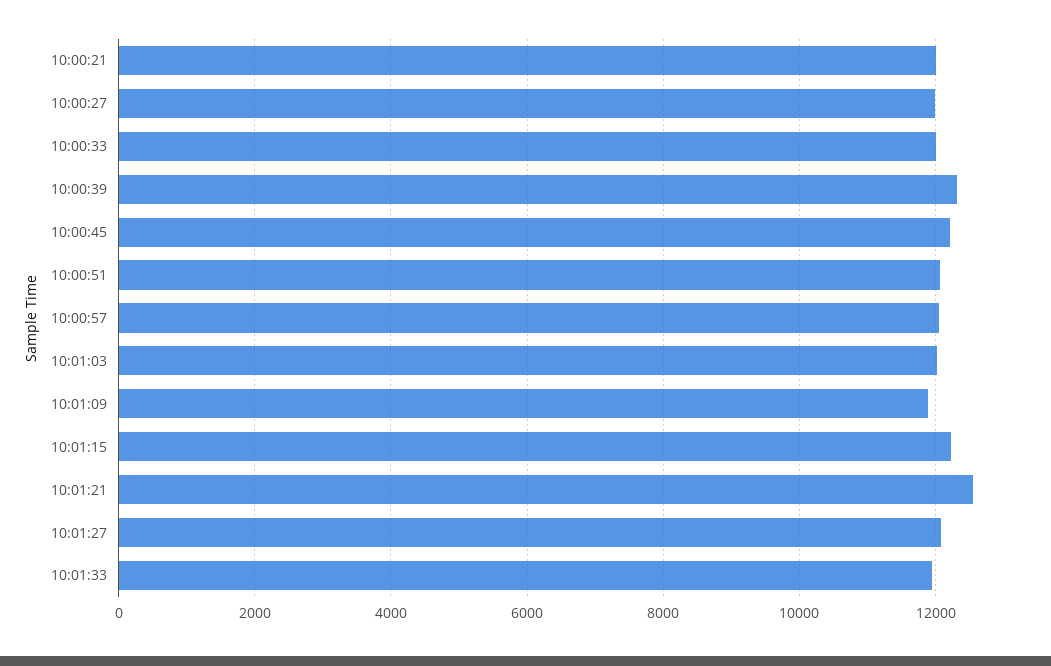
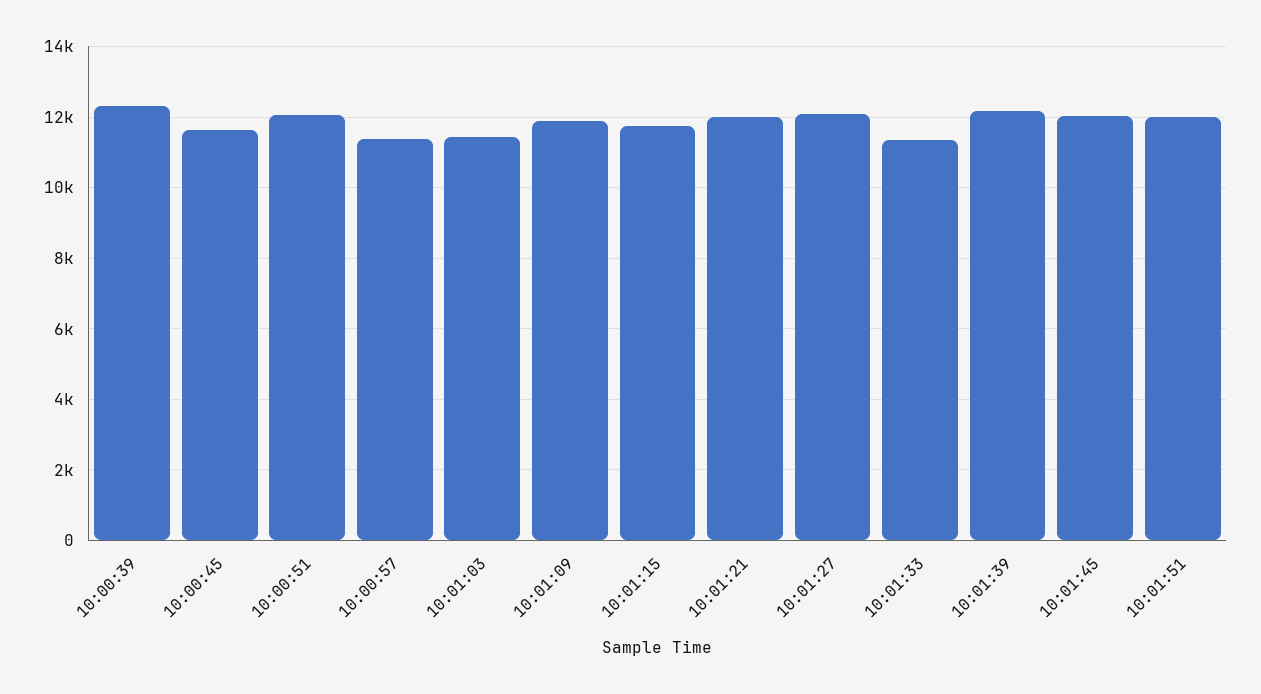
10:00:21: 12000 -> none
10:00:27: 12000 -> none
10:00:33: 12000 -> none
10:00:45: 12200 -> 11600
10:00:57: 12000 -> 11400
10:01:03: 12000 -> 11400
10:01:15: 12200 -> 11800
10:01:21: 12600 -> 12000
10:01:33: 12000 -> 11400
10:01:39: none -> 12200
10:01:45: none -> 12000
10:01:51: none -> 12000

